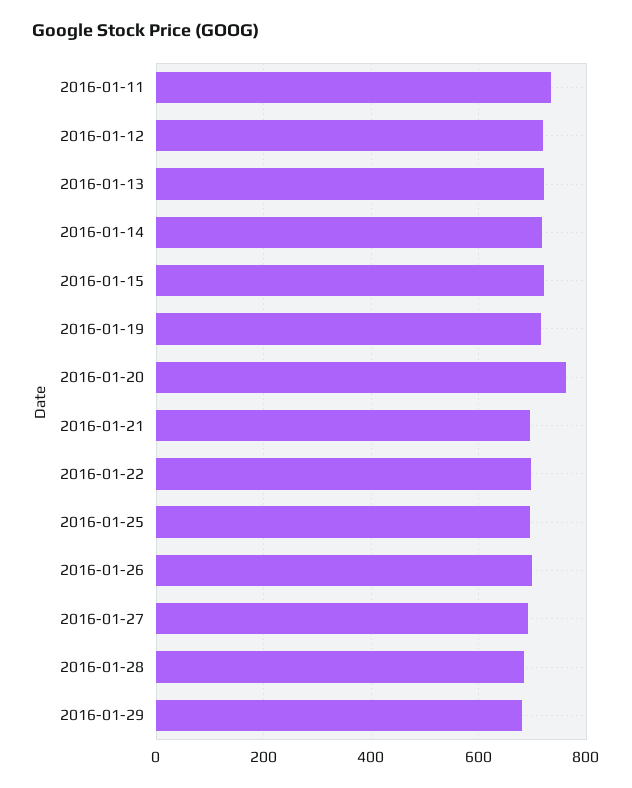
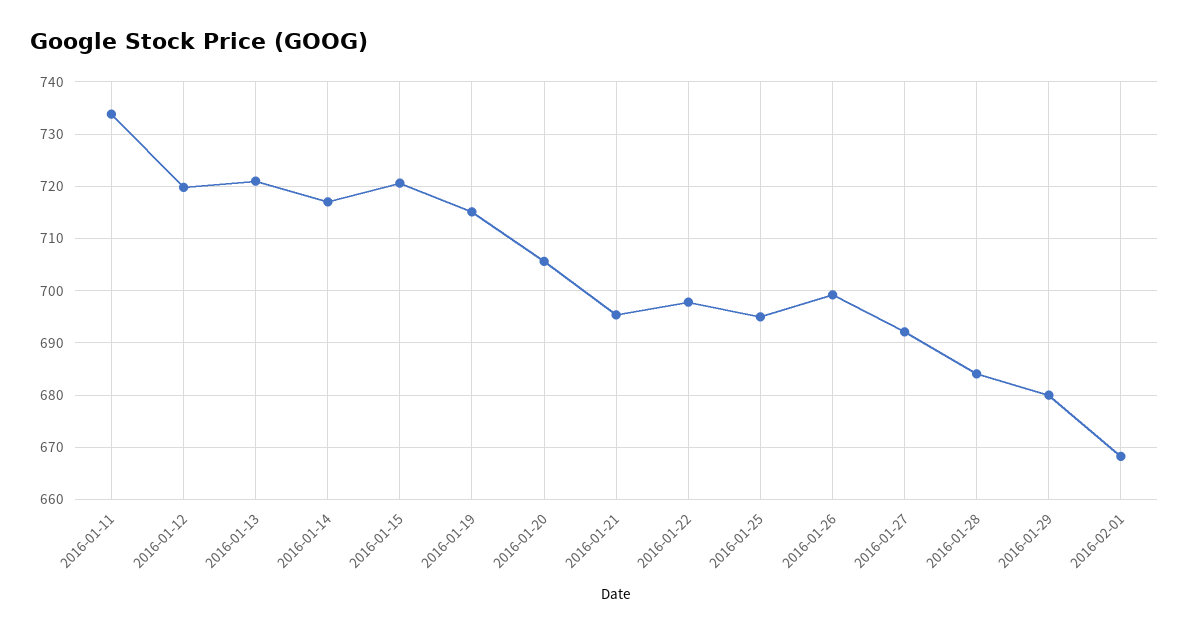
2016-01-20: 760 -> 706
2016-02-01: none -> 668

